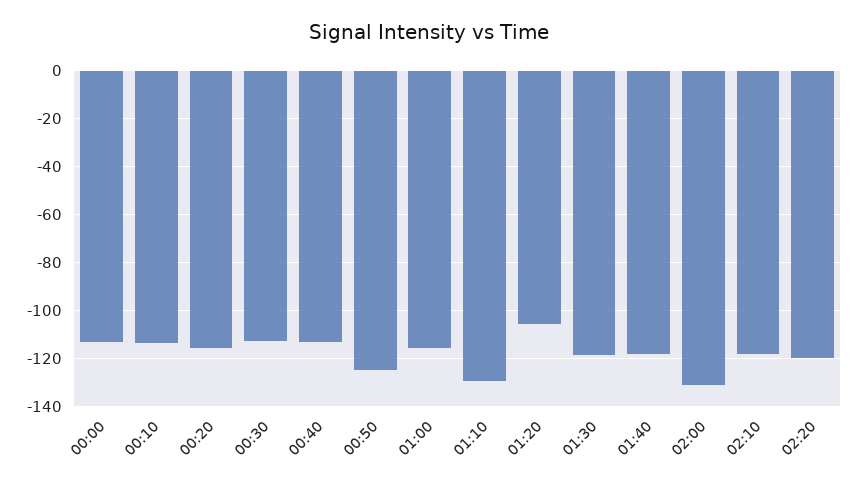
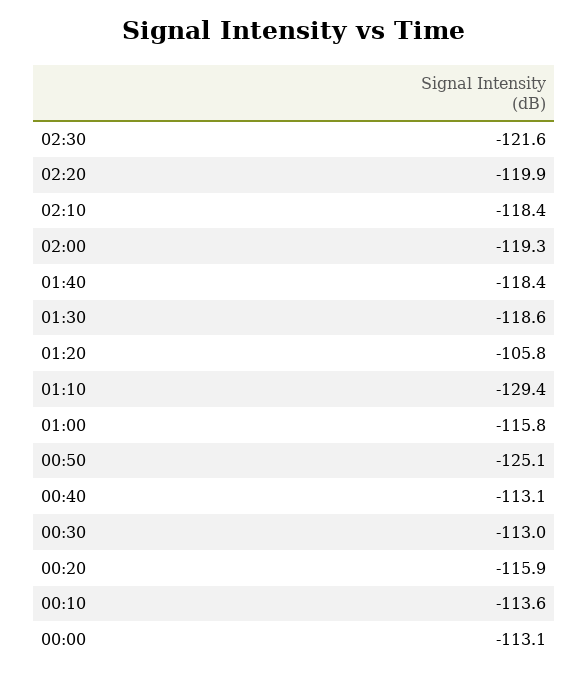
02:00: -130 -> -119.3
02:30: none -> -121.6

